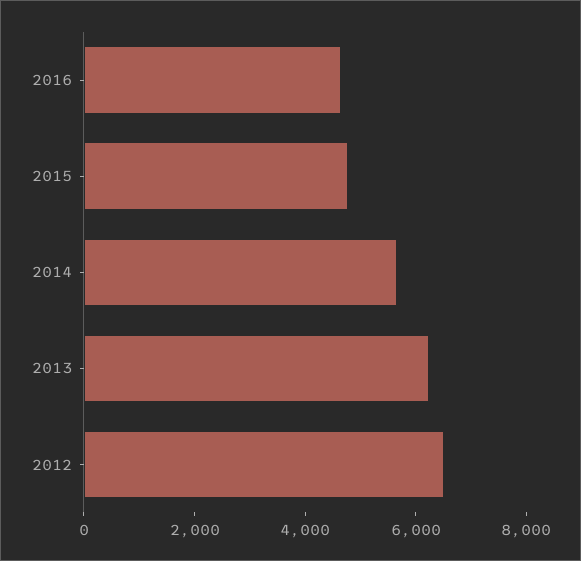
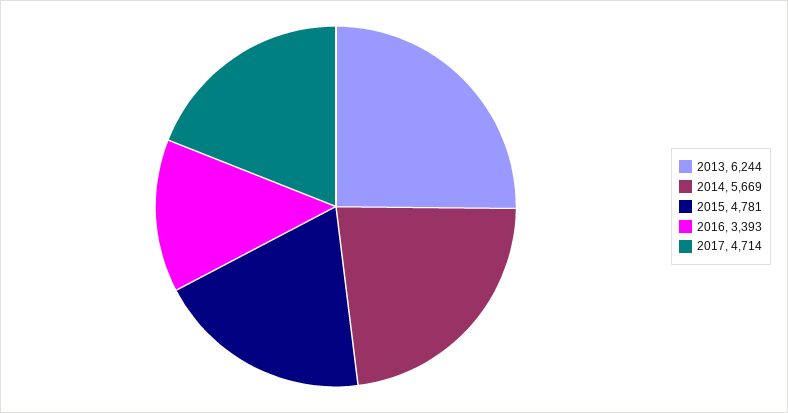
2016: 4500 -> 3393
2012: 6500 -> none
2017: none -> 4714

